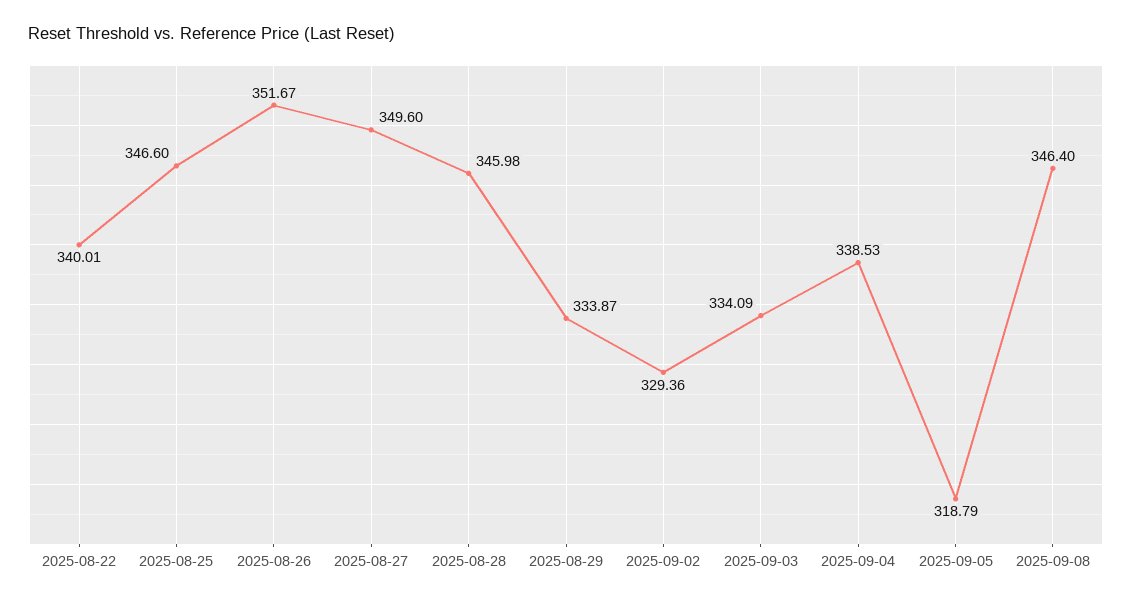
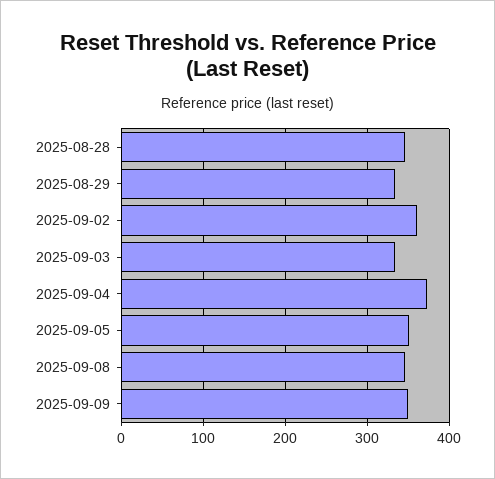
2025-08-22: 340.01 -> none
2025-08-25: 346.6 -> none
2025-08-26: 351.67 -> none
2025-08-27: 349.6 -> none
2025-09-02: 329.36 -> 360
2025-09-04: 338.53 -> 370
2025-09-05: 318.79 -> 350
2025-09-09: none -> 350

